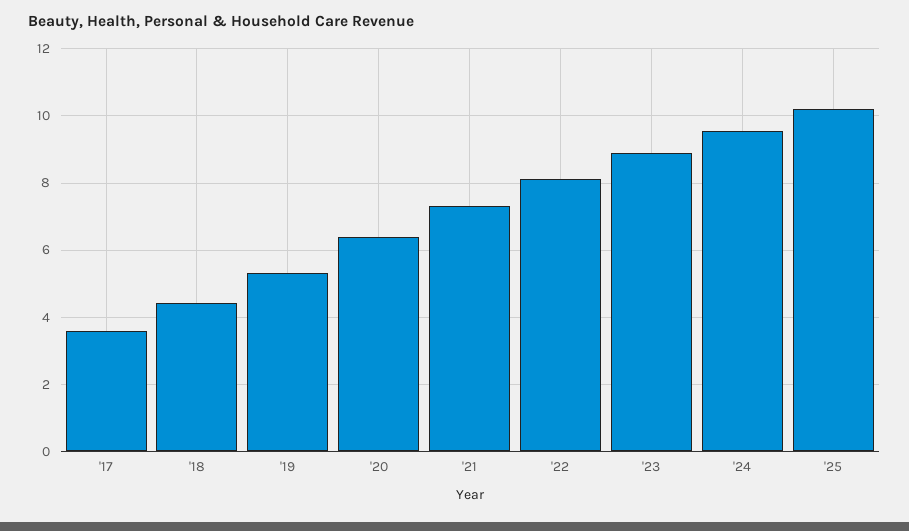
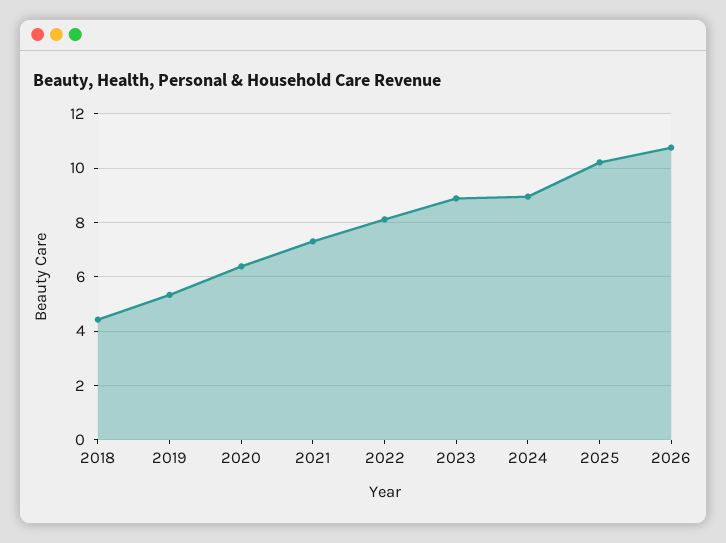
'17: 3.6 -> none
'24: 9.6 -> 9
2026: none -> 10.75

